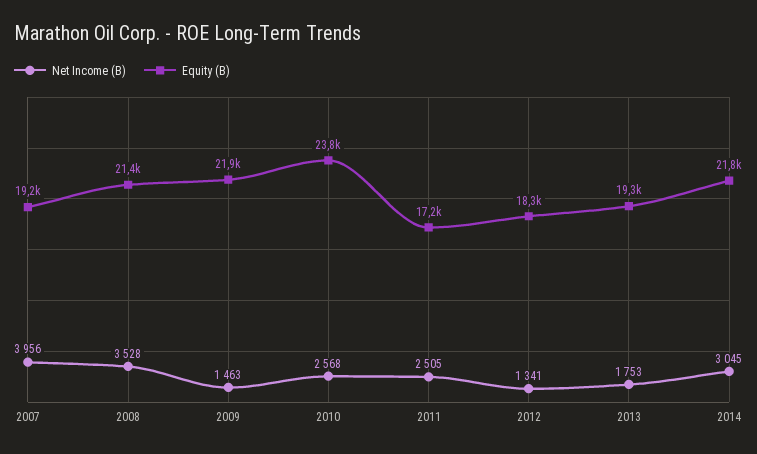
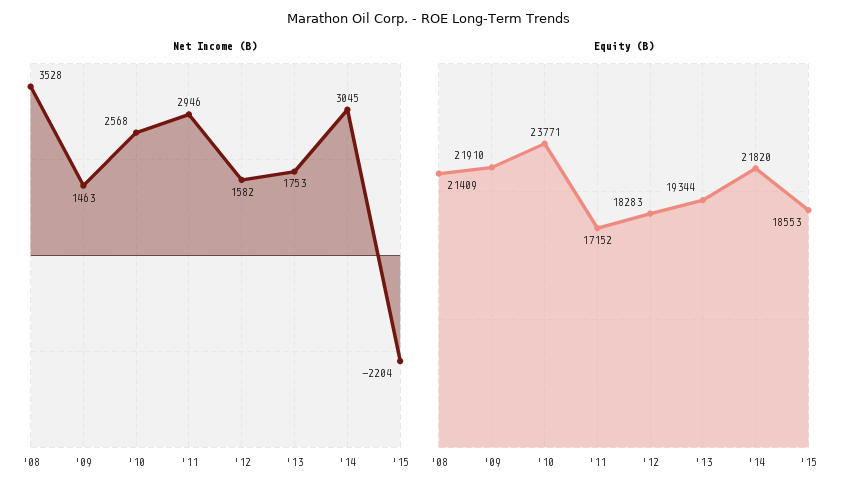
Net Income (B), 2007: 3956 -> none
Equity (B), 2007: 19200 -> none
Net Income (B), 2011: 2505 -> 2946
Net Income (B), 2012: 1341 -> 1582
Net Income (B), '15: none -> -2204
Equity (B), '15: none -> 18553

